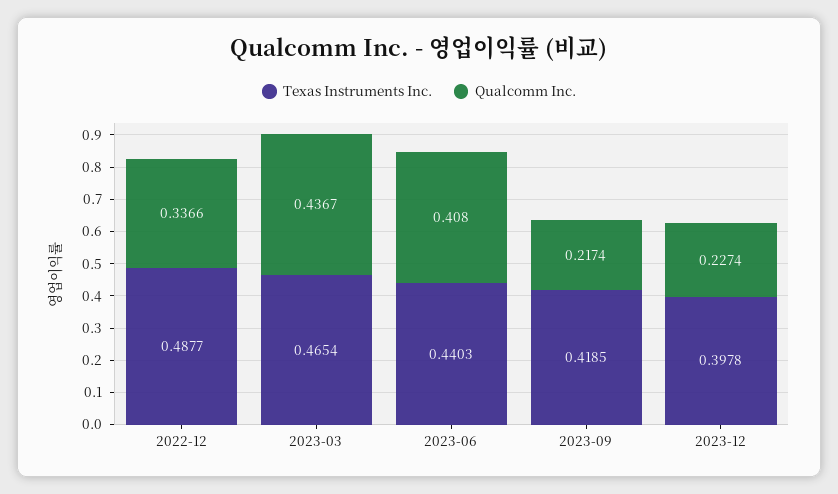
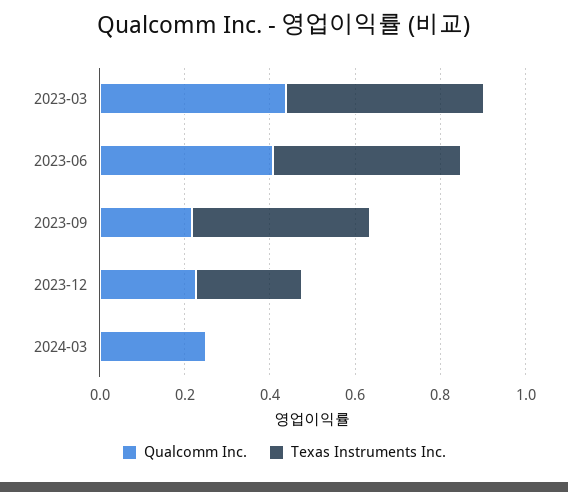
Texas Instruments Inc., 2022-12: 0.4877 -> none
Qualcomm Inc., 2022-12: 0.3366 -> none
Texas Instruments Inc., 2023-12: 0.3978 -> 0.25
Qualcomm Inc., 2024-03: none -> 0.25
Texas Instruments Inc., 2024-03: none -> 0

